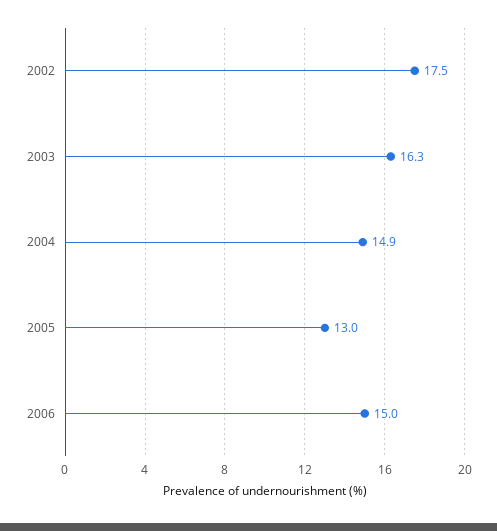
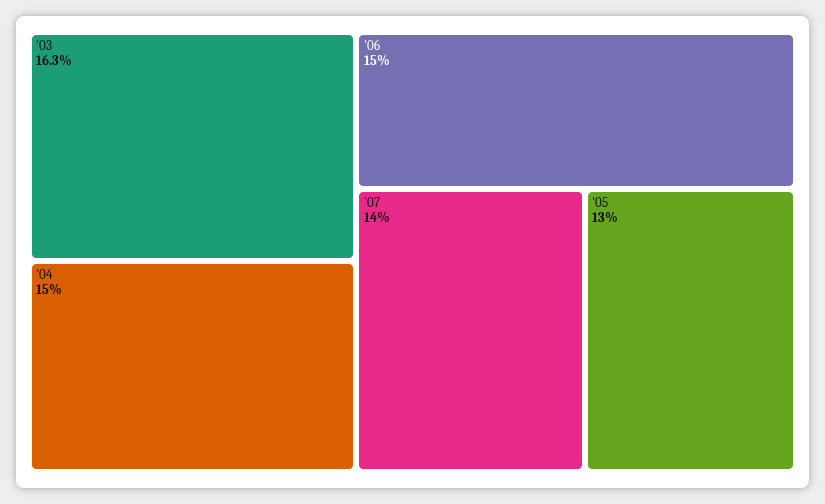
2002: 17.5 -> none
2004: 14.9 -> 15
'07: none -> 14

